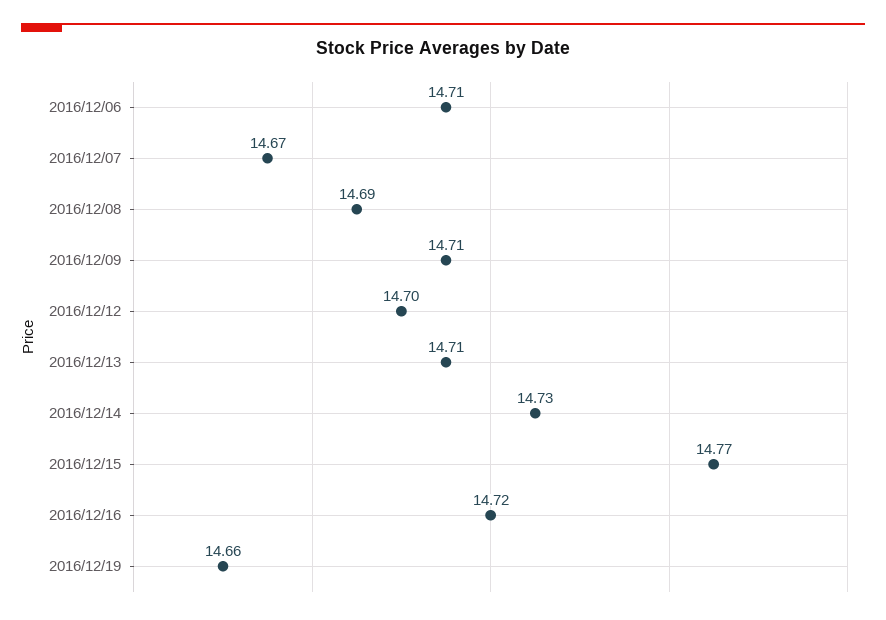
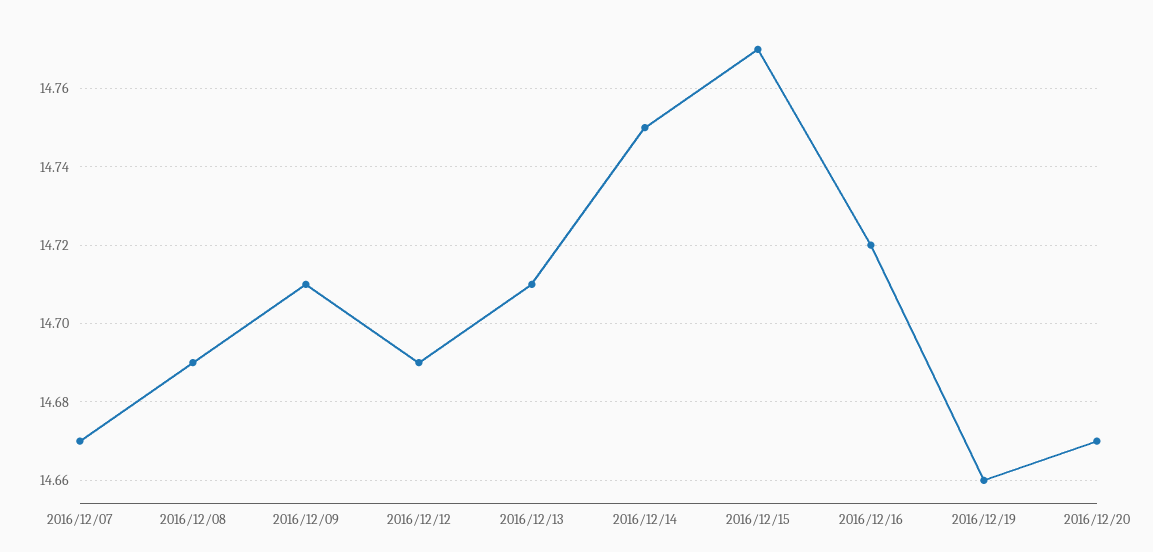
2016/12/06: 14.71 -> none
2016/12/12: 14.7 -> 14.69
2016/12/14: 14.73 -> 14.75
2016/12/20: none -> 14.67

